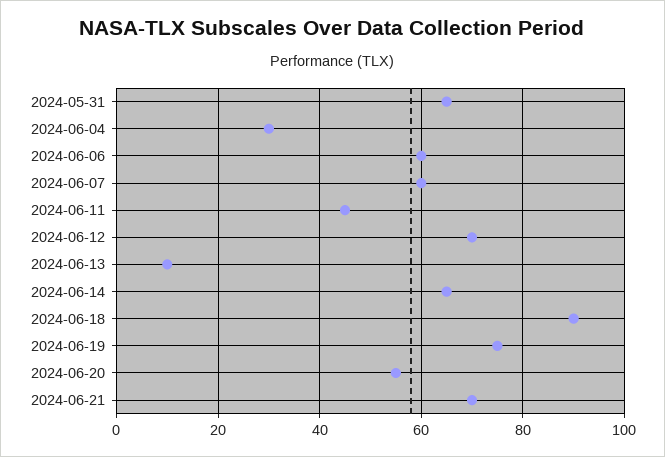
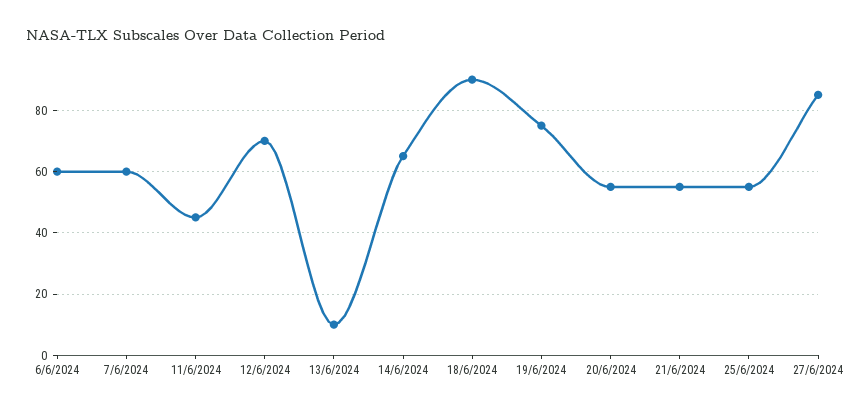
2024-05-31: 65 -> none
2024-06-04: 30 -> none
2024-06-21: 70 -> 55
25/6/2024: none -> 55
27/6/2024: none -> 85

